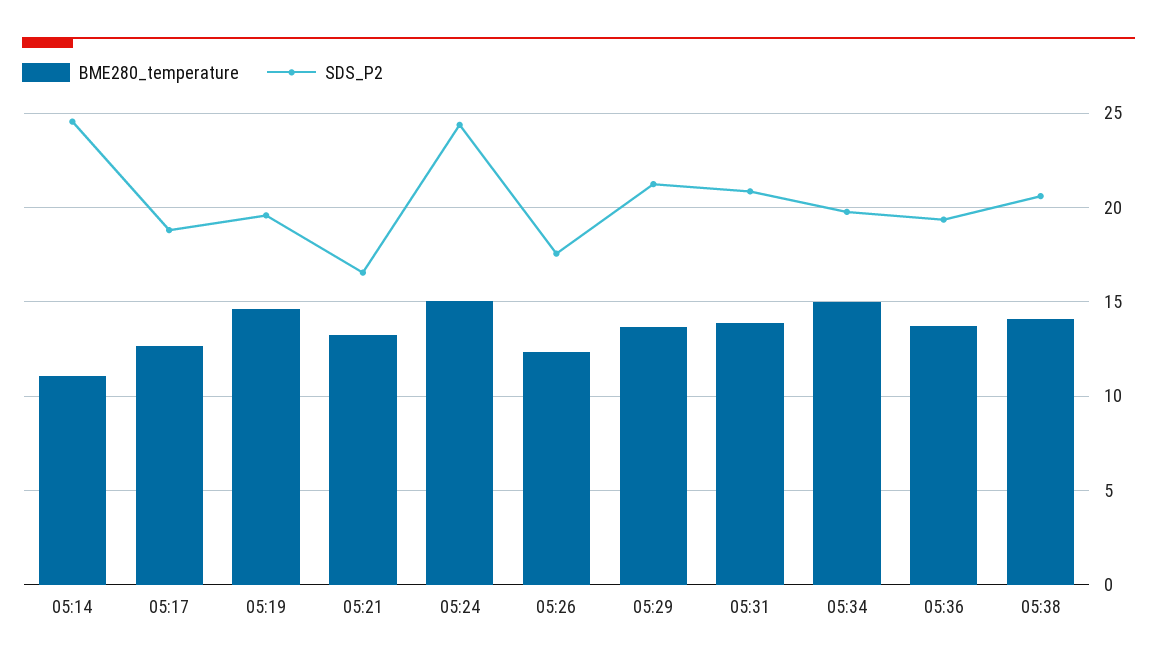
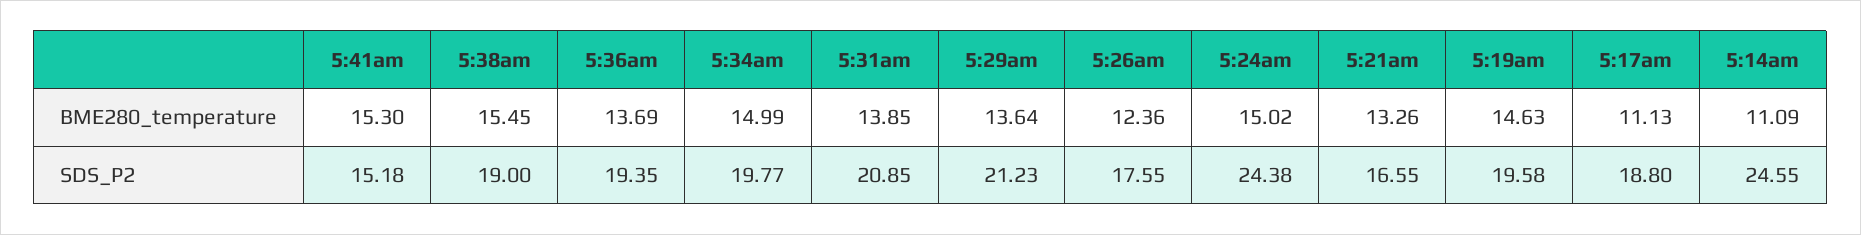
BME280_temperature, 05:17: 12.5 -> 11.13
BME280_temperature, 05:38: 14 -> 15.45
SDS_P2, 05:38: 20.5 -> 19
BME280_temperature, 5:41am: none -> 15.3
SDS_P2, 5:41am: none -> 15.18

